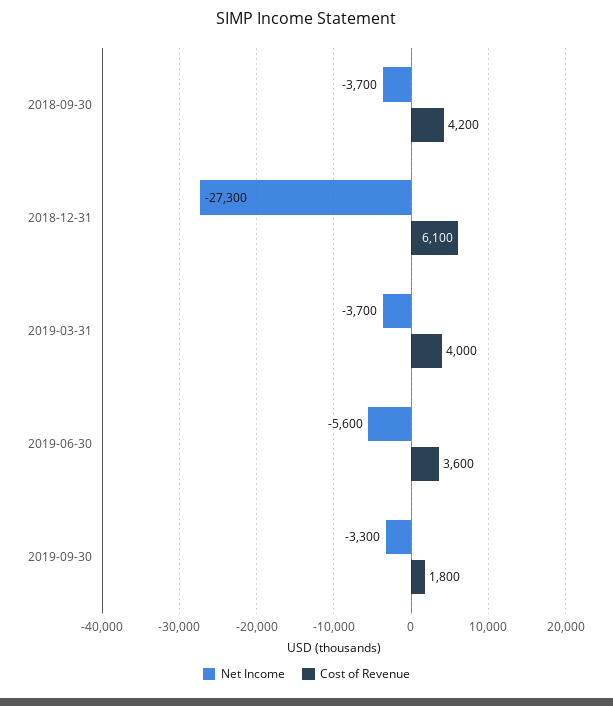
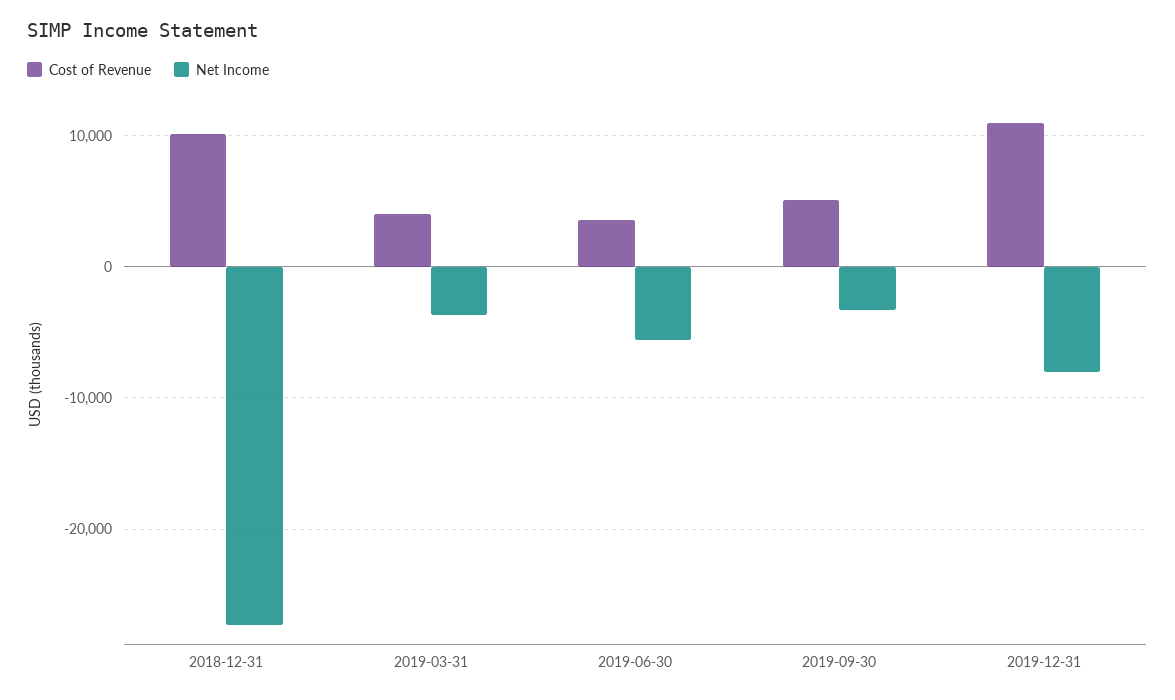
Net Income, 2018-09-30: -3700 -> none
Cost of Revenue, 2018-09-30: 4200 -> none
Cost of Revenue, 2018-12-31: 6100 -> 10000
Cost of Revenue, 2019-09-30: 1800 -> 5000
Cost of Revenue, 2019-12-31: none -> 11000
Net Income, 2019-12-31: none -> -8000

